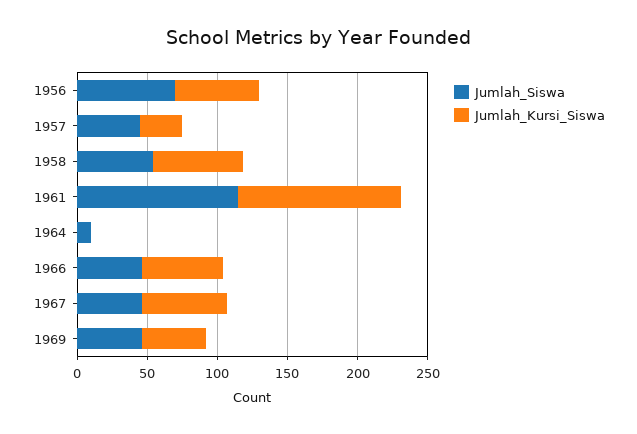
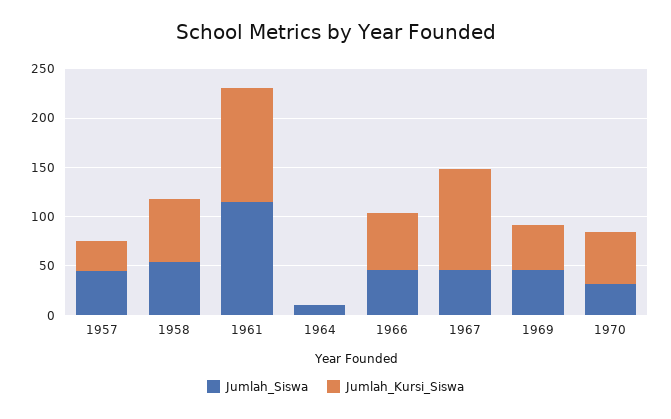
Jumlah_Siswa, 1956: 70 -> none
Jumlah_Kursi_Siswa, 1956: 60 -> none
Jumlah_Kursi_Siswa, 1967: 60 -> 100
Jumlah_Siswa, 1970: none -> 30
Jumlah_Kursi_Siswa, 1970: none -> 50

